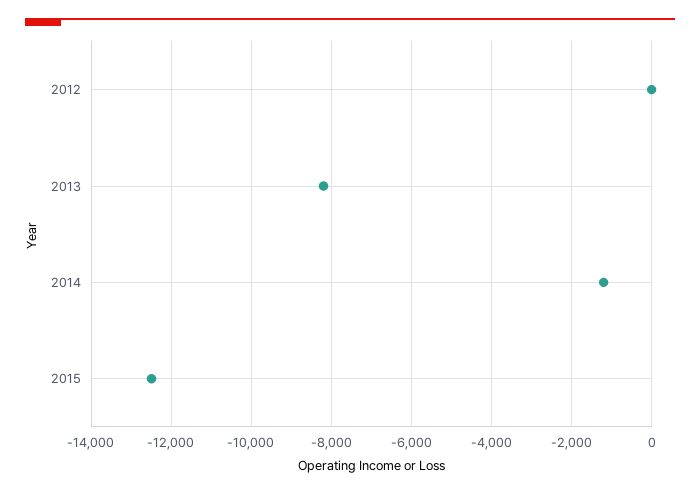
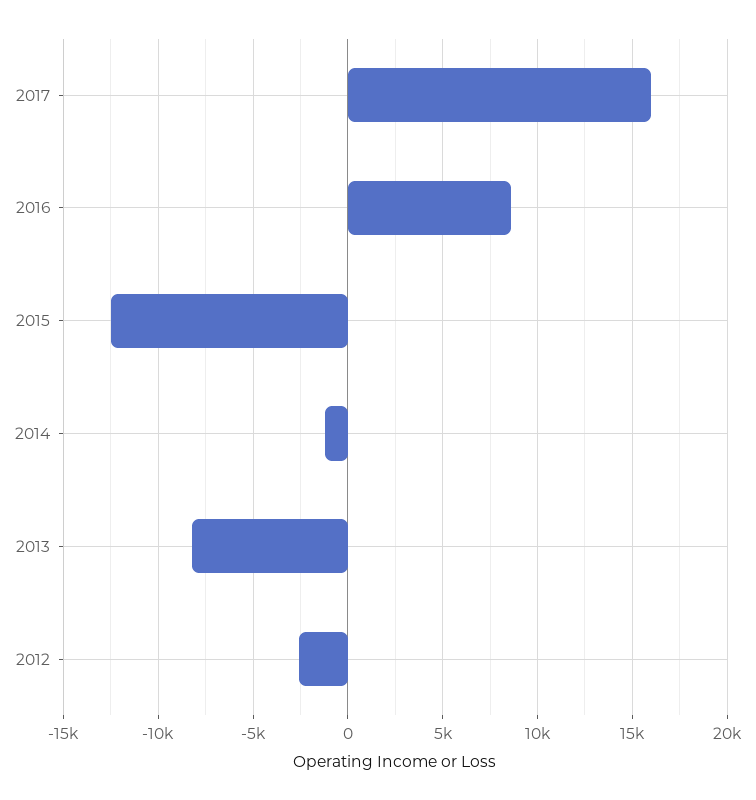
2012: 0 -> -2500
2017: none -> 16000
2016: none -> 8500

